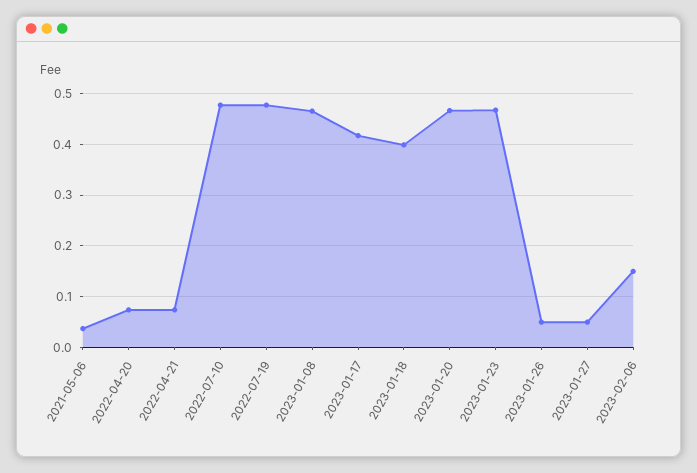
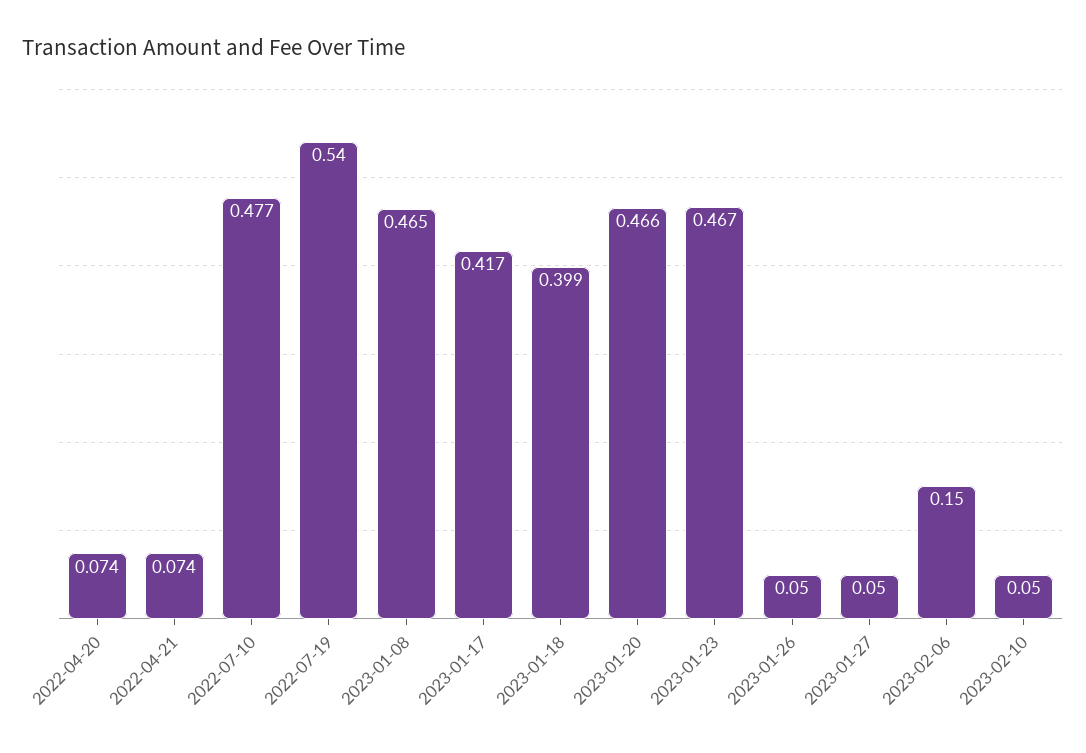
2021-05-06: 0.04 -> none
2022-07-19: 0.48 -> 0.54
2023-02-10: none -> 0.05

